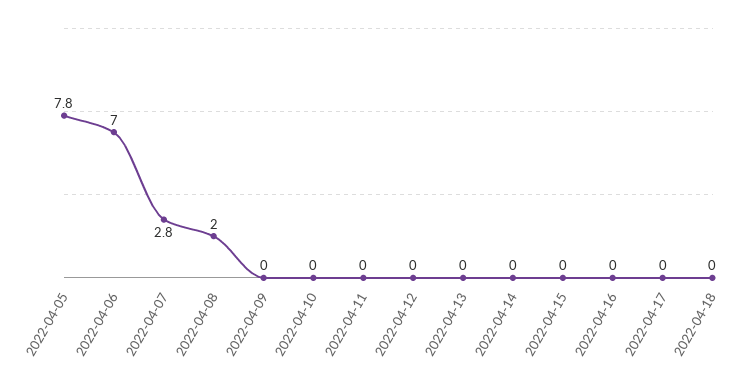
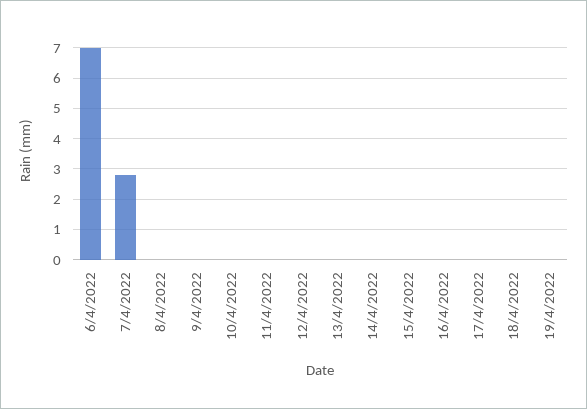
2022-04-05: 7.8 -> none
2022-04-08: 2 -> 0
19/4/2022: none -> 0

